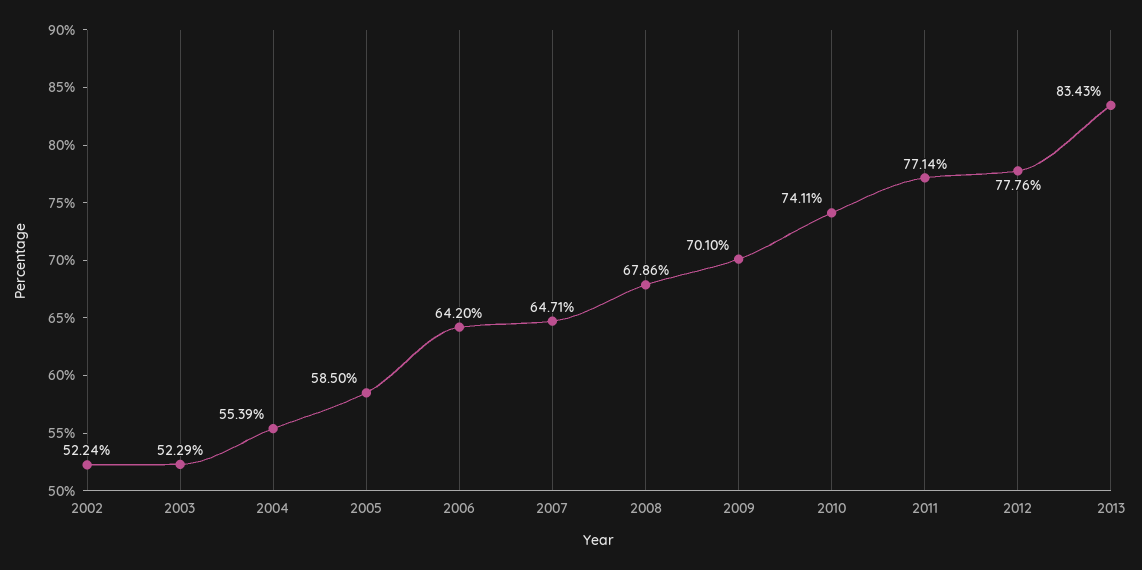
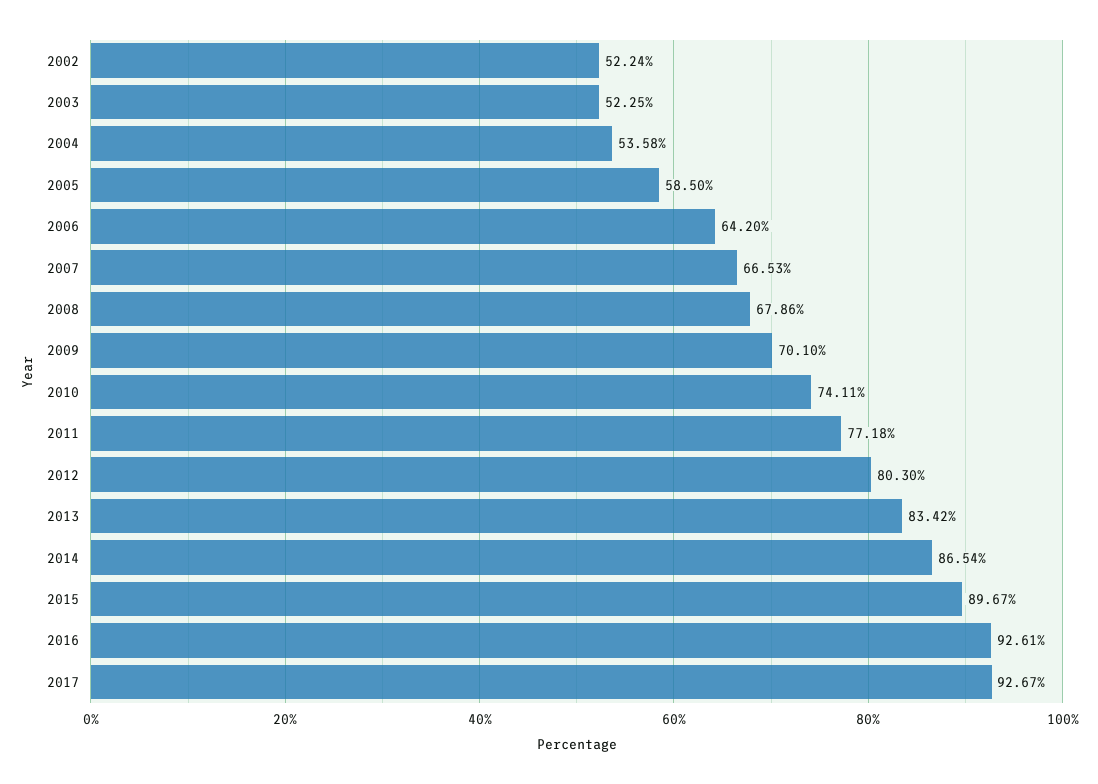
2003: 52.29 -> 52.25
2004: 55.39 -> 53.58
2007: 64.71 -> 66.53
2011: 77.14 -> 77.18
2012: 77.76 -> 80.3
2013: 83.43 -> 83.42
2014: none -> 86.54
2015: none -> 89.67
2016: none -> 92.61
2017: none -> 92.67

